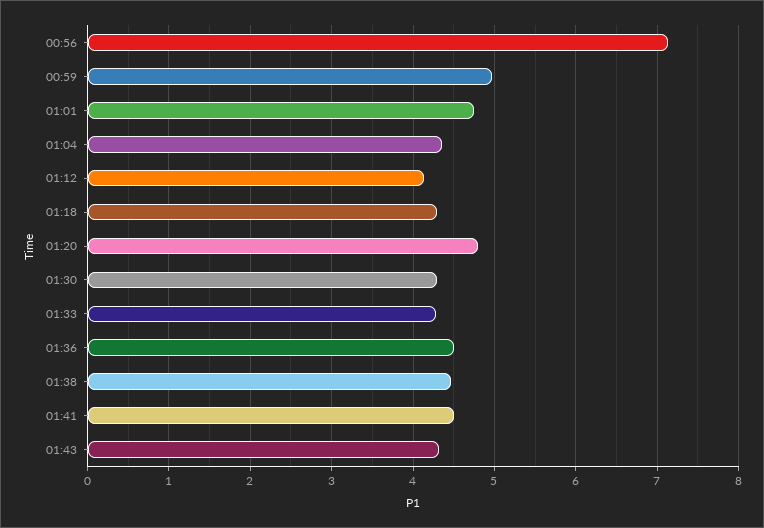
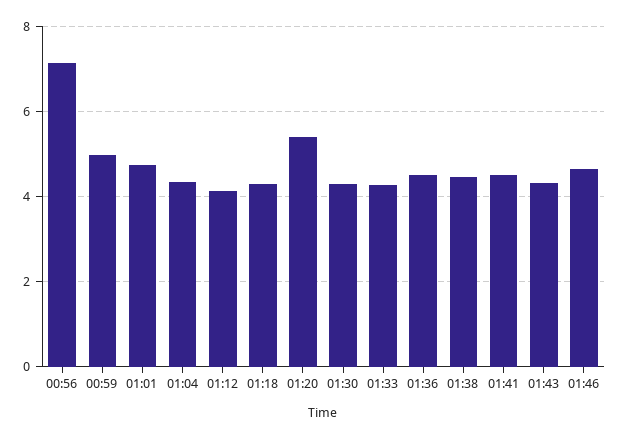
01:20: 4.8 -> 5.4
01:46: none -> 4.6

